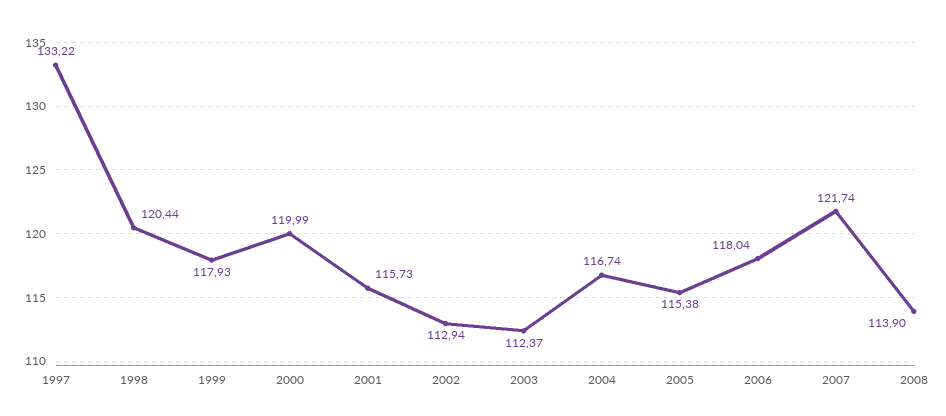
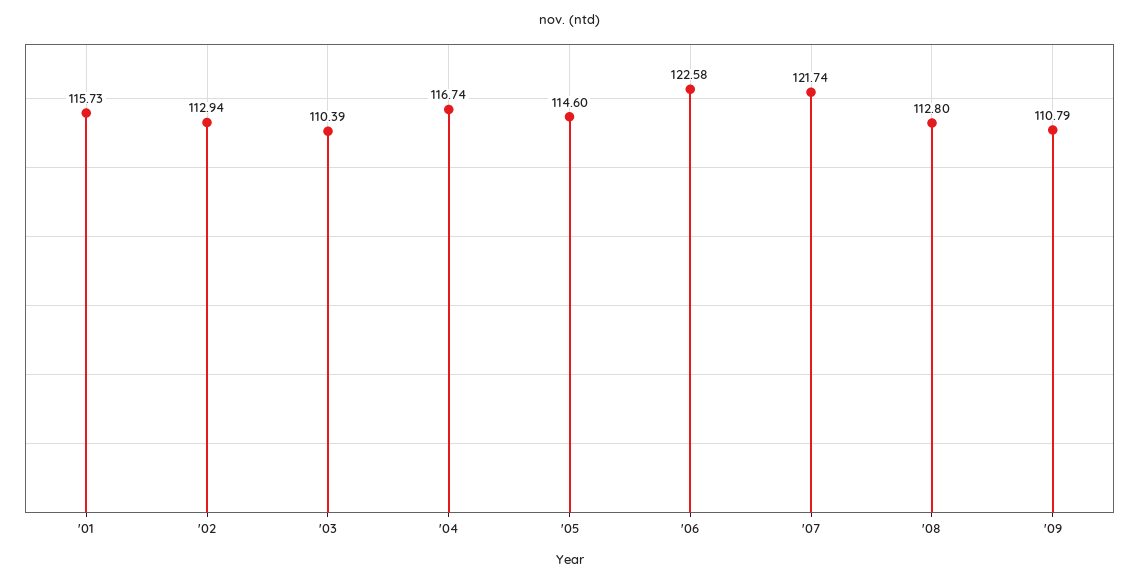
1997: 133.22 -> none
1998: 120.44 -> none
1999: 117.93 -> none
2000: 119.99 -> none
2003: 112.37 -> 110.39
2005: 115.38 -> 114.6
2006: 118.04 -> 122.58
2008: 113.9 -> 112.8
'09: none -> 110.79

